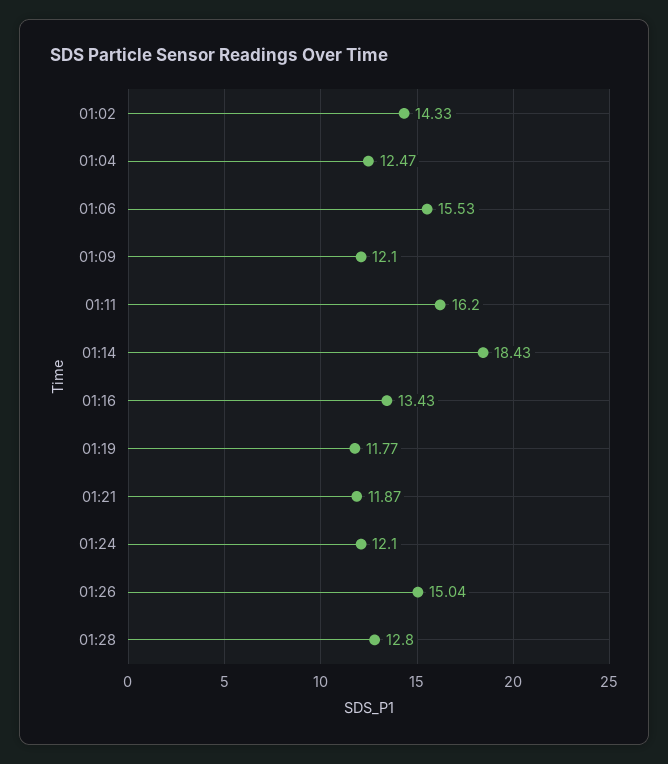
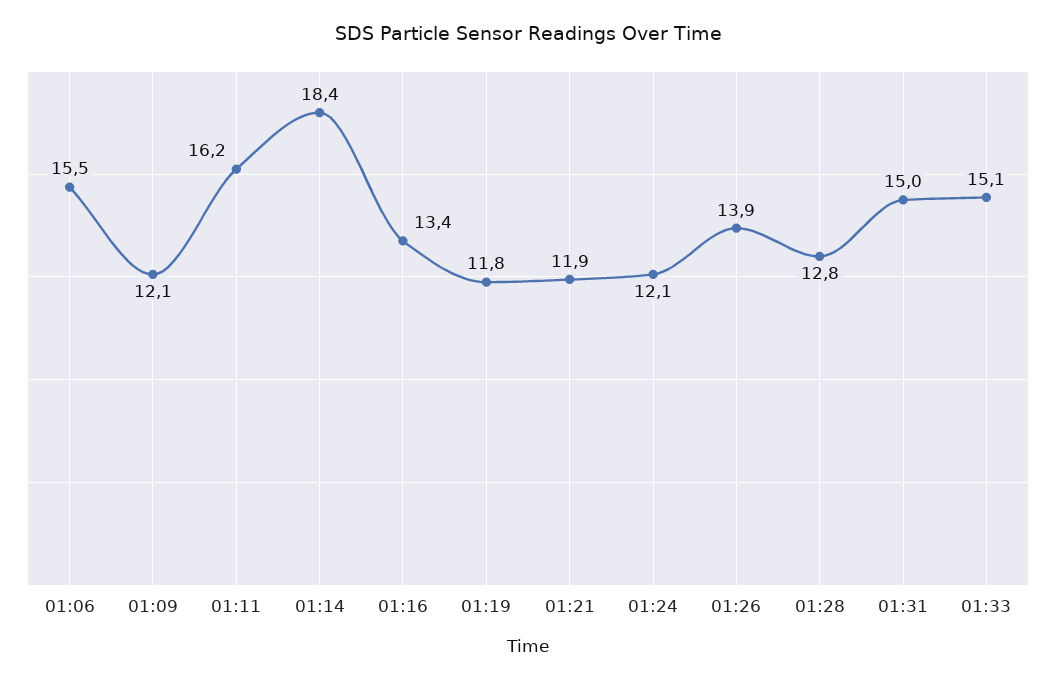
01:02: 14.33 -> none
01:04: 12.47 -> none
01:26: 15.04 -> 13.9
01:31: none -> 15
01:33: none -> 15.1

